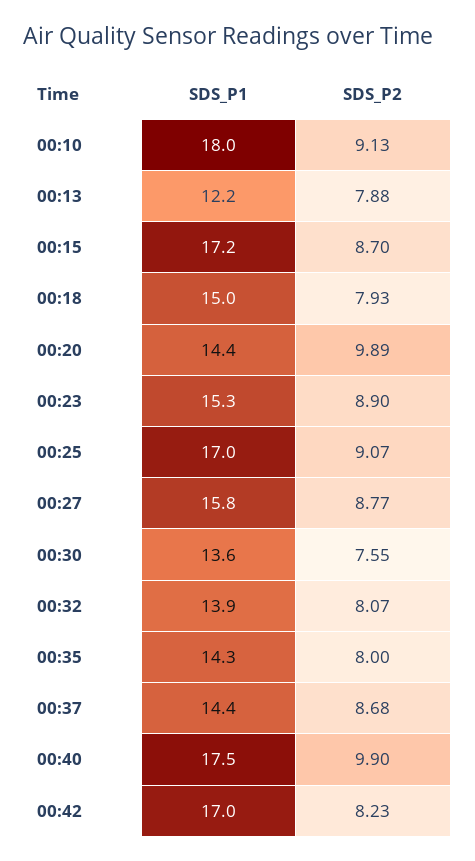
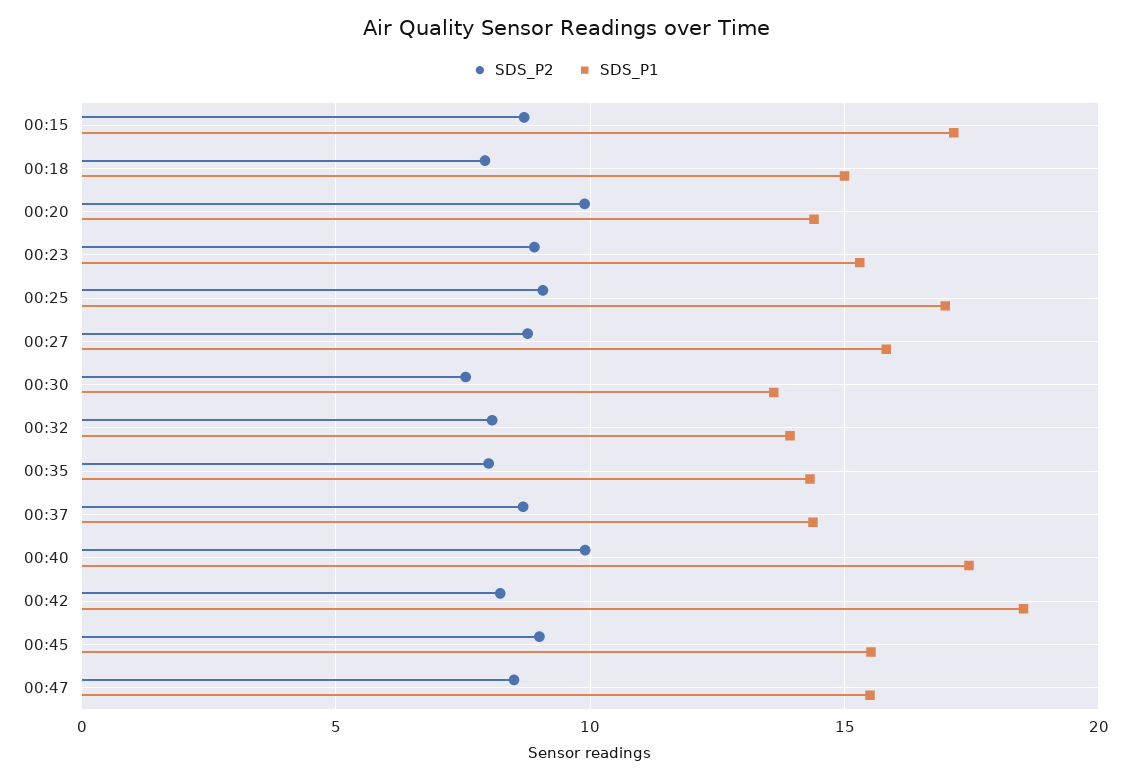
SDS_P1, 00:10: 18 -> none
SDS_P2, 00:10: 9.13 -> none
SDS_P1, 00:13: 12.2 -> none
SDS_P2, 00:13: 7.88 -> none
SDS_P1, 00:42: 17 -> 18.5
SDS_P2, 00:45: none -> 9
SDS_P1, 00:45: none -> 15.5
SDS_P2, 00:47: none -> 8.5
SDS_P1, 00:47: none -> 15.5

